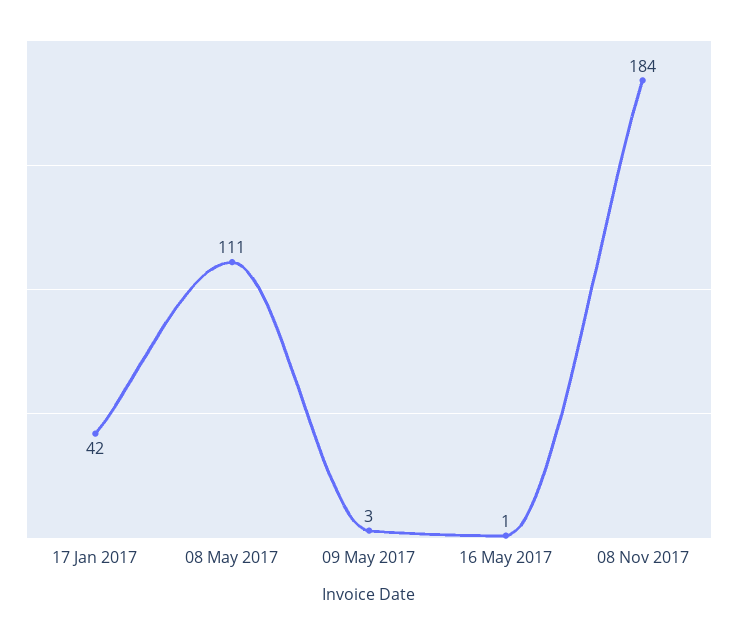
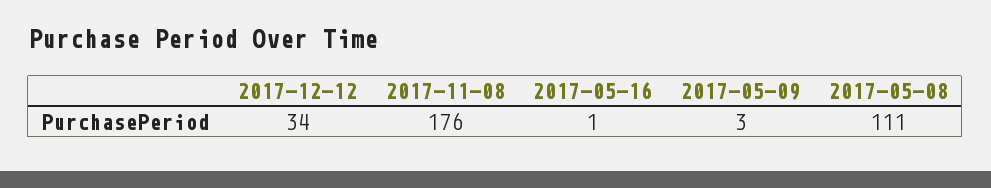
17 Jan 2017: 42 -> none
08 Nov 2017: 184 -> 176
2017-12-12: none -> 34

